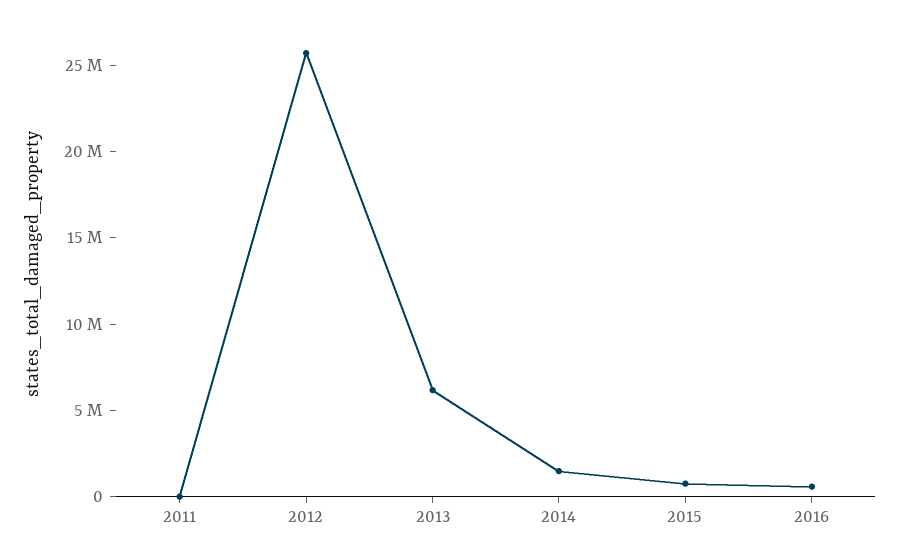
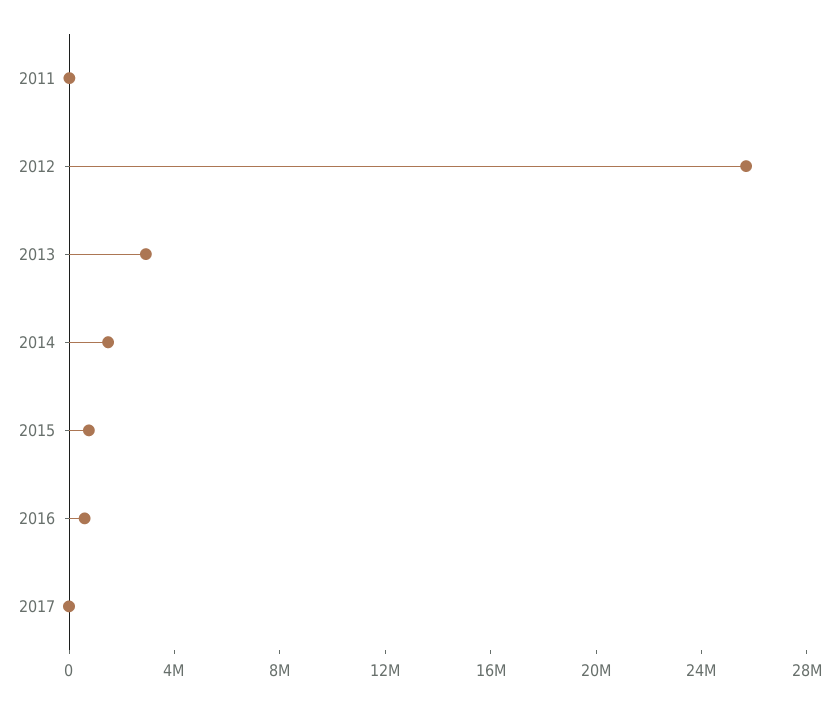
2013: 6000000 -> 3000000
2017: none -> 0

